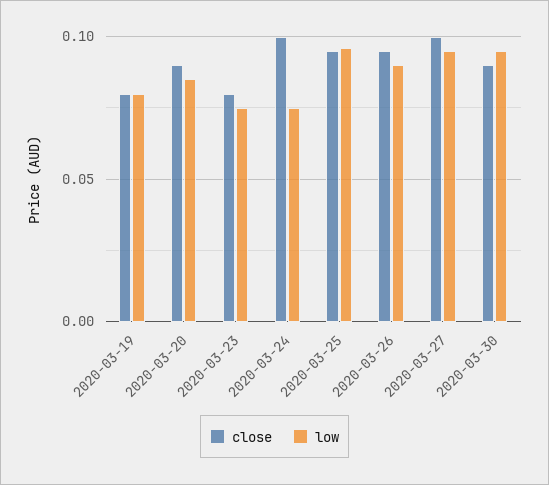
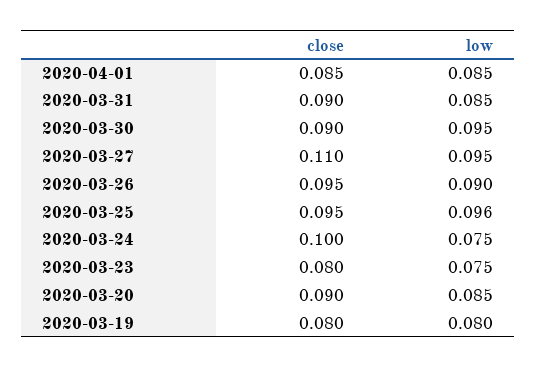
close, 2020-03-27: 0.1 -> 0.11
close, 2020-04-01: none -> 0.085
low, 2020-04-01: none -> 0.085
close, 2020-03-31: none -> 0.09
low, 2020-03-31: none -> 0.085

